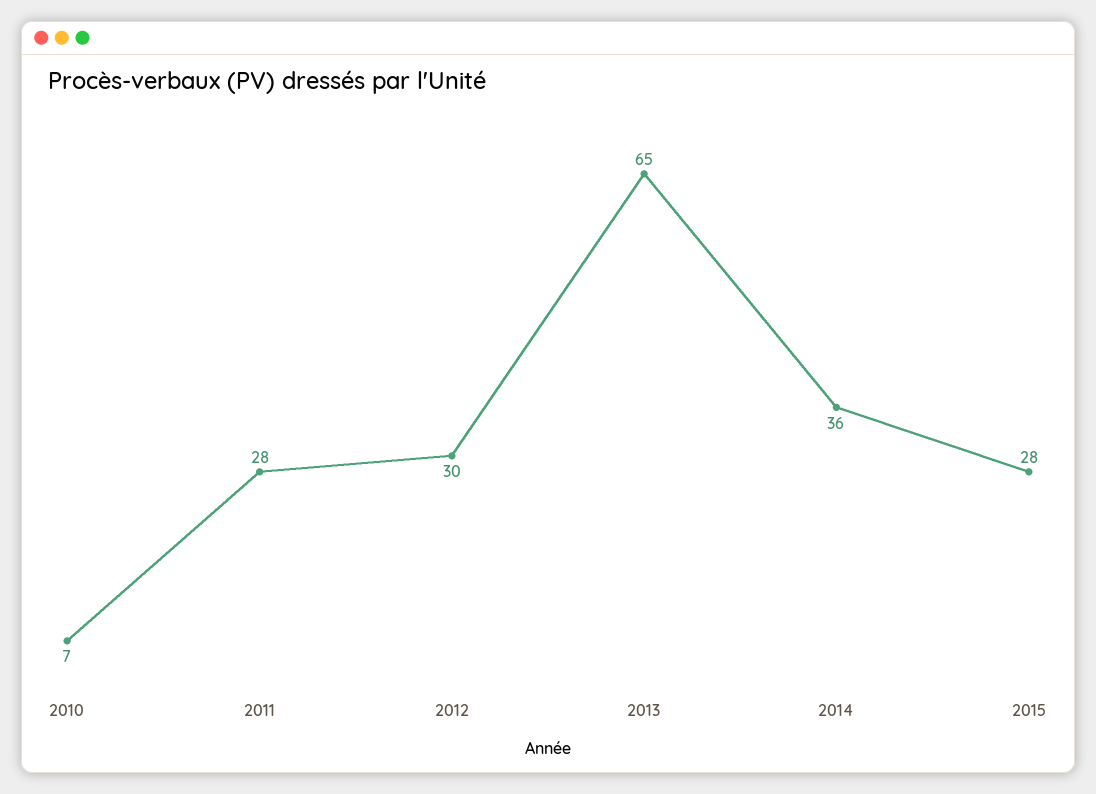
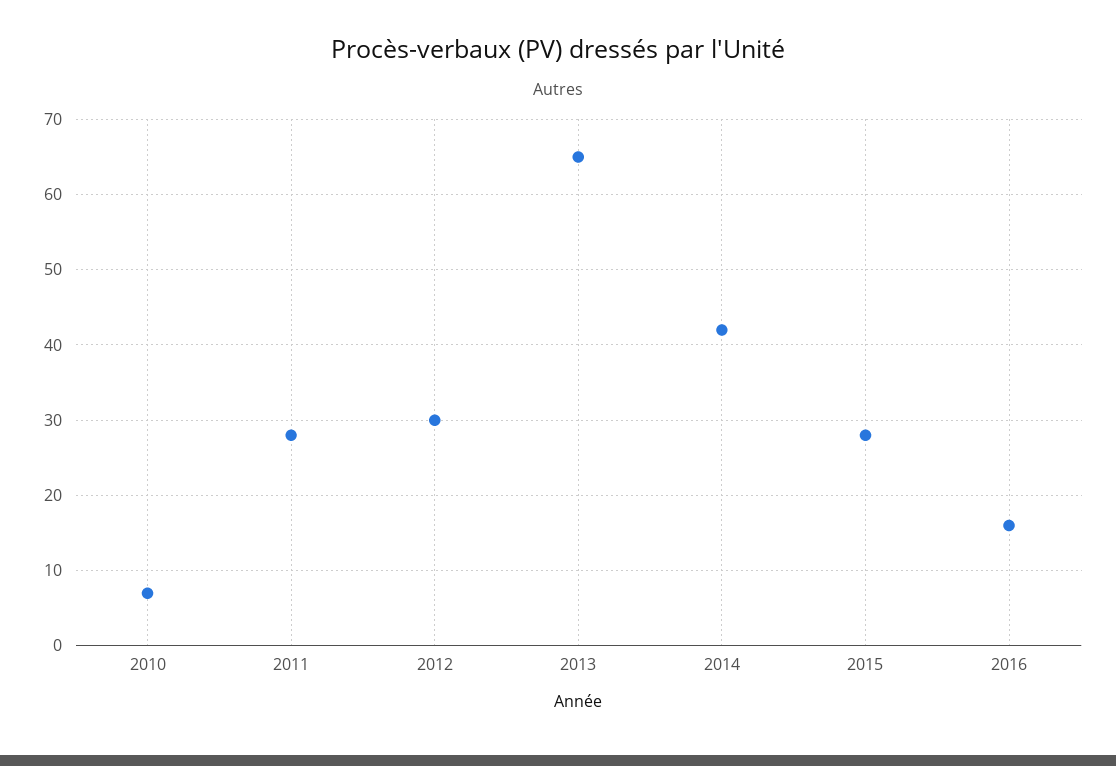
2014: 36 -> 42
2016: none -> 16

